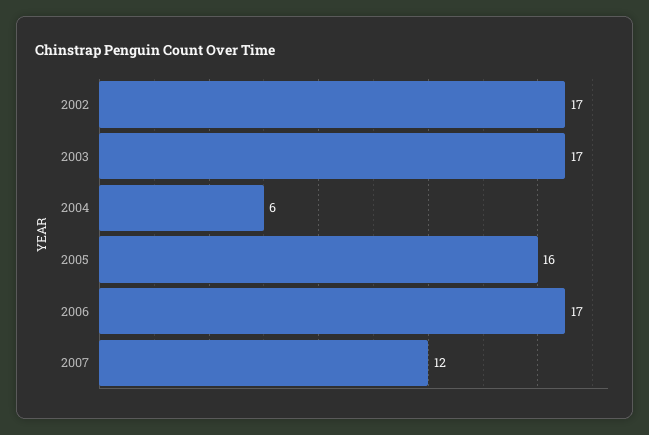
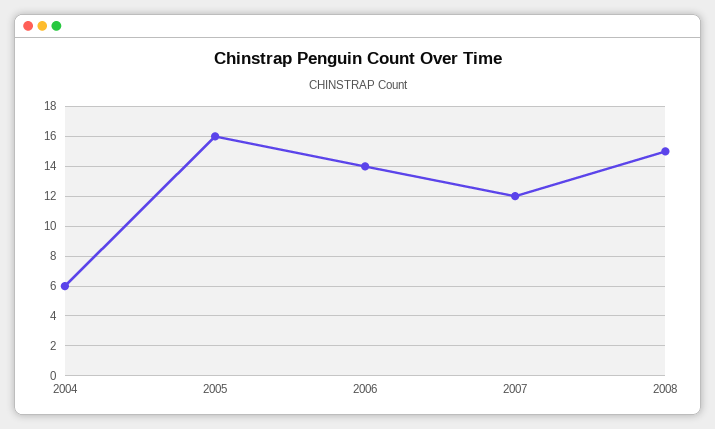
2002: 17 -> none
2003: 17 -> none
2006: 17 -> 14
2008: none -> 15

